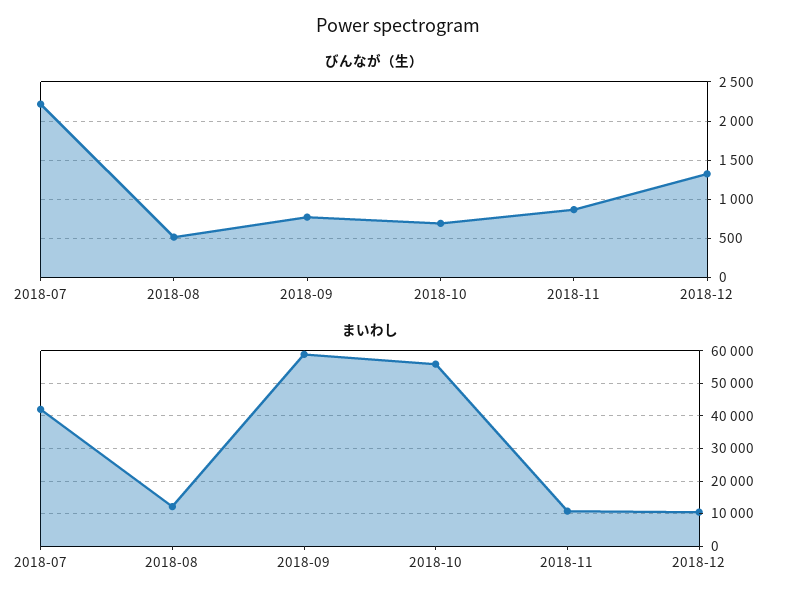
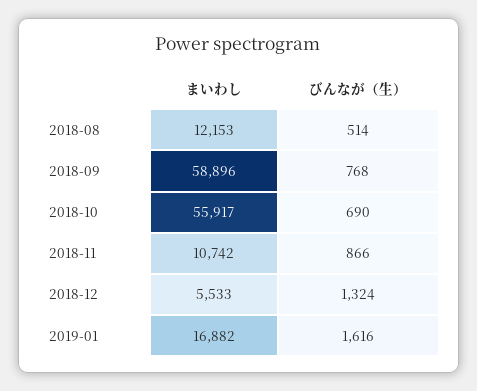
びんなが（生）, 2018-07: 2200 -> none
まいわし, 2018-07: 42000 -> none
まいわし, 2018-12: 10000 -> 5533
まいわし, 2019-01: none -> 16882
びんなが（生）, 2019-01: none -> 1616

